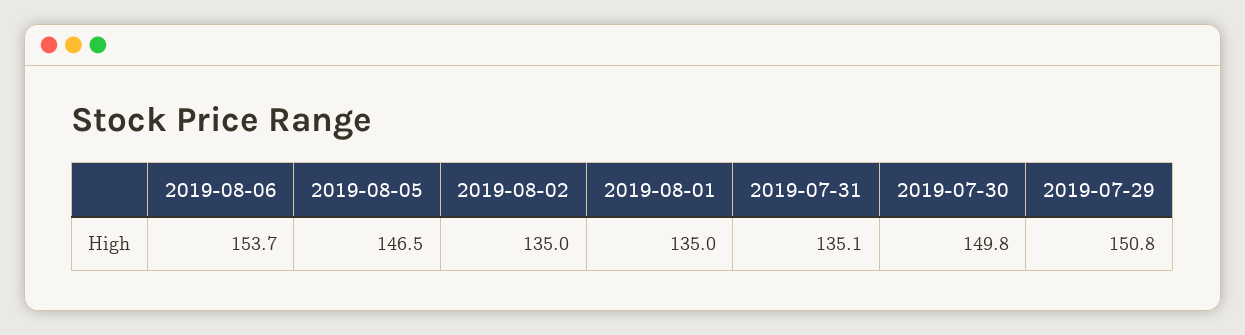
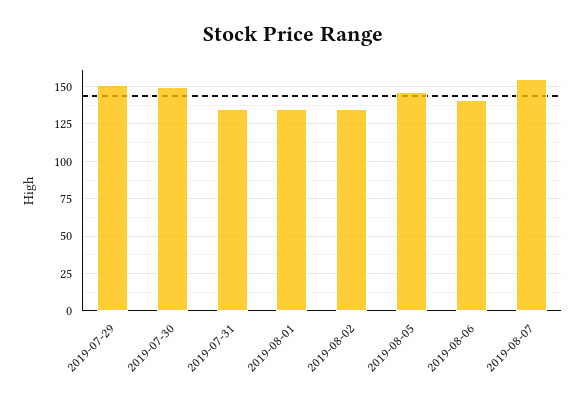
2019-08-06: 153.7 -> 140
2019-08-07: none -> 155

